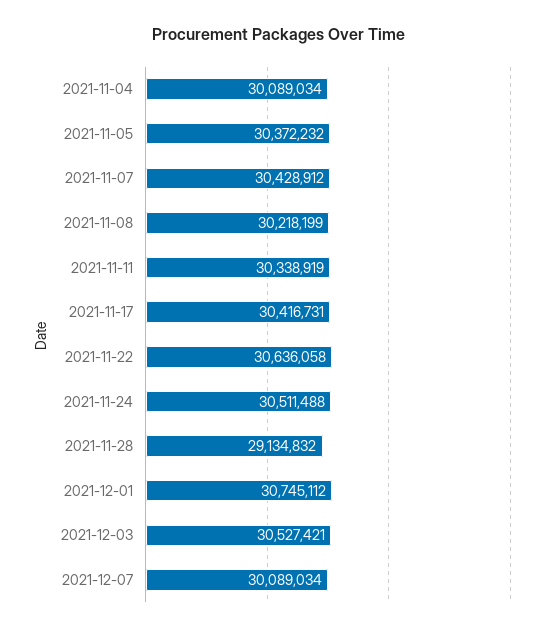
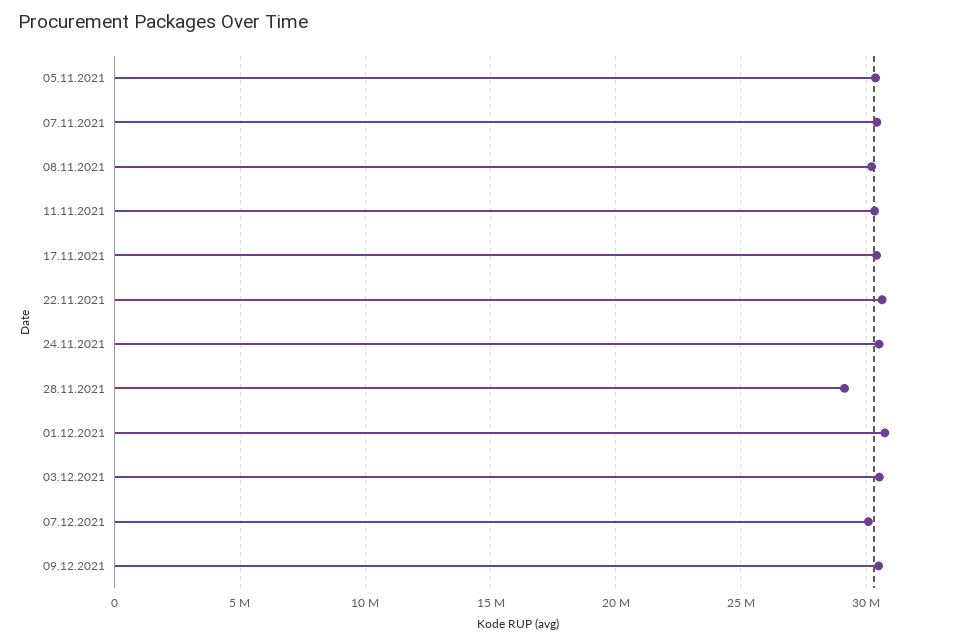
2021-11-04: 30089034 -> none
09.12.2021: none -> 30500000

